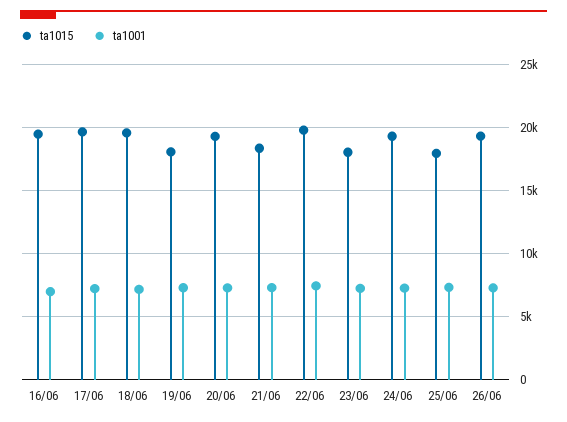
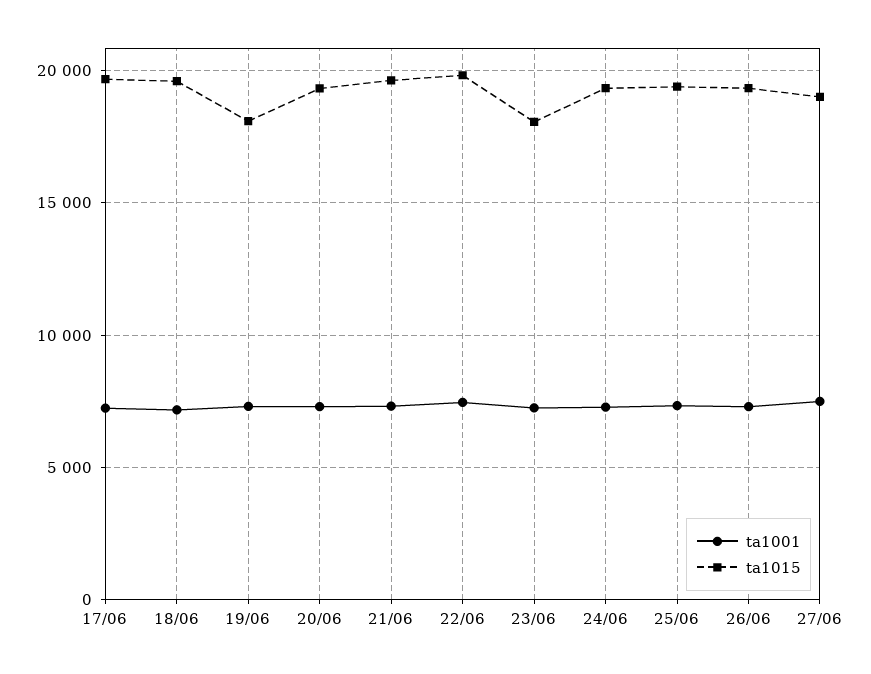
ta1015, 16/06: 19500 -> none
ta1001, 16/06: 7000 -> none
ta1015, 21/06: 18500 -> 19500
ta1015, 25/06: 18000 -> 19500
ta1001, 27/06: none -> 7500
ta1015, 27/06: none -> 19000

